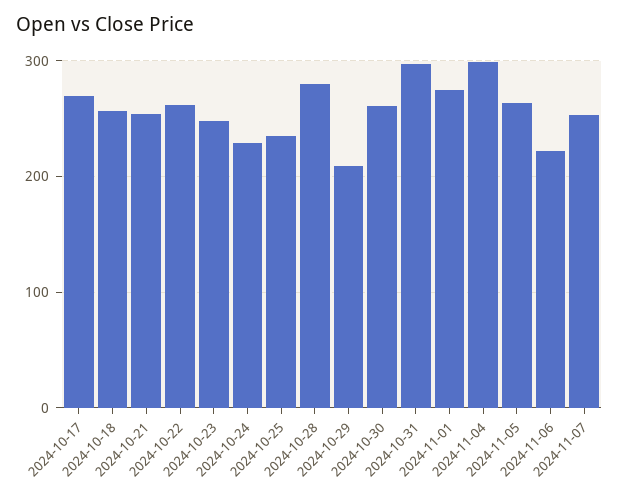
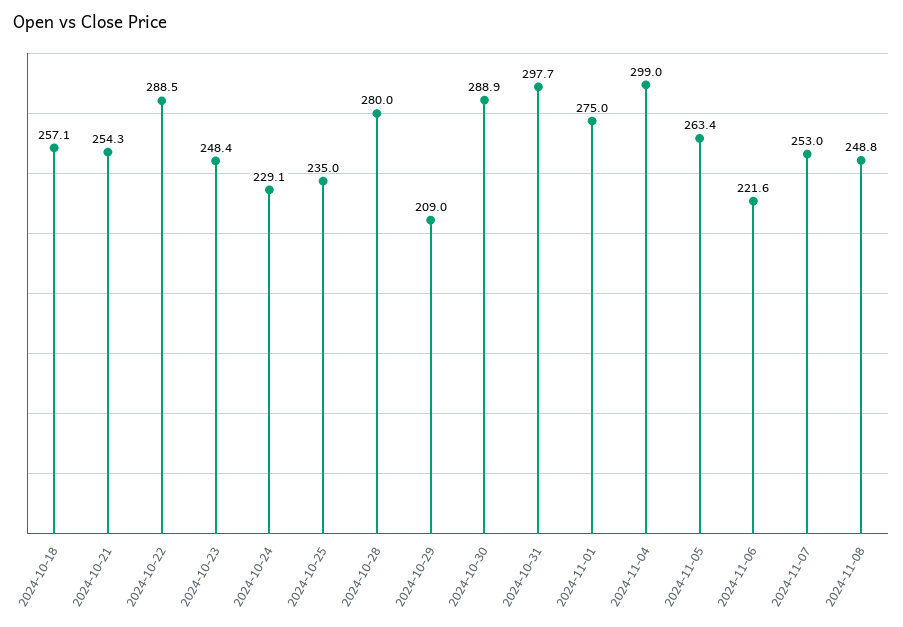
2024-10-17: 270 -> none
2024-10-22: 260 -> 288.5
2024-10-30: 260 -> 288.9
2024-11-08: none -> 248.8

